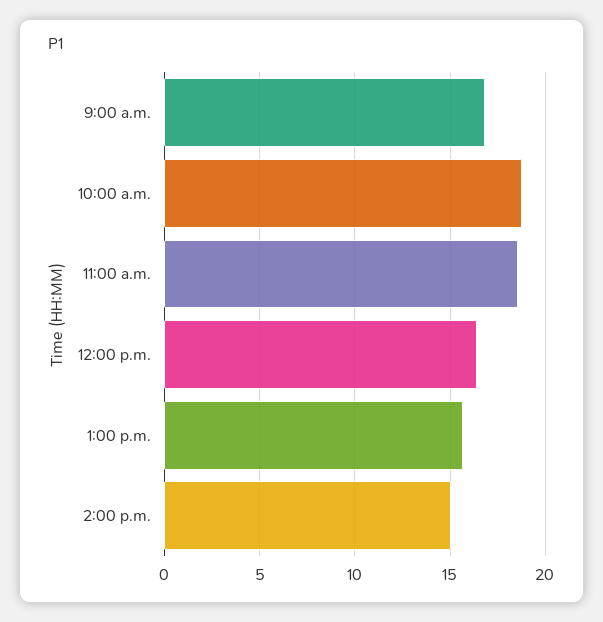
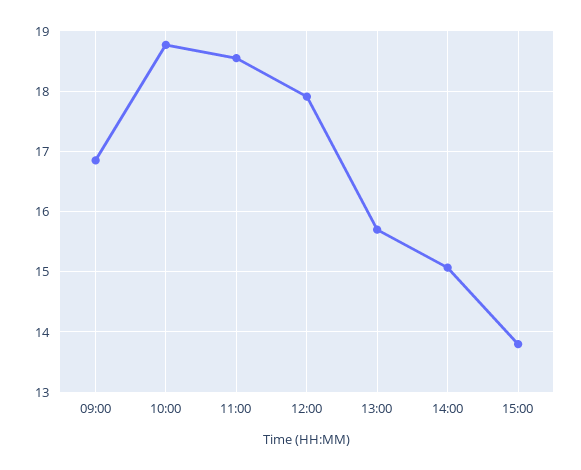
12:00 p.m.: 16.5 -> 17.9
15:00: none -> 13.8

